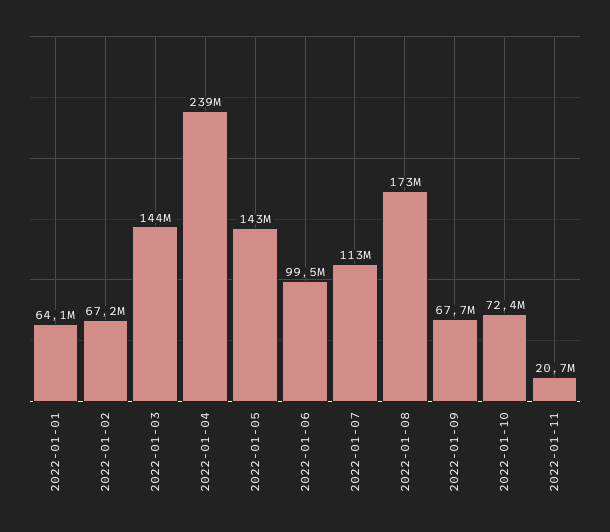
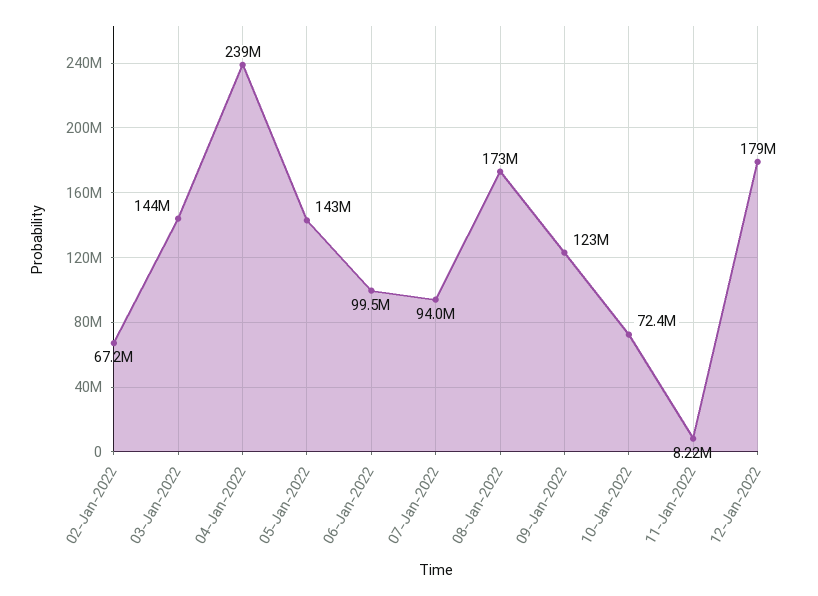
2022-01-01: 64100000 -> none
2022-01-07: 113000000 -> 94000000
2022-01-09: 67700000 -> 123000000
2022-01-11: 20700000 -> 8220000
12-Jan-2022: none -> 179000000

